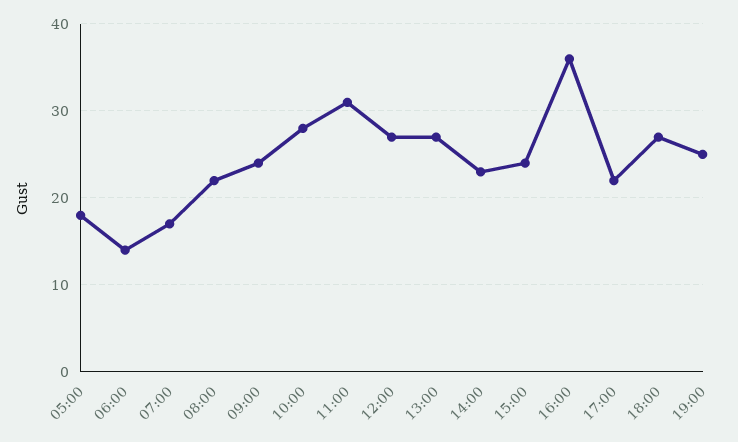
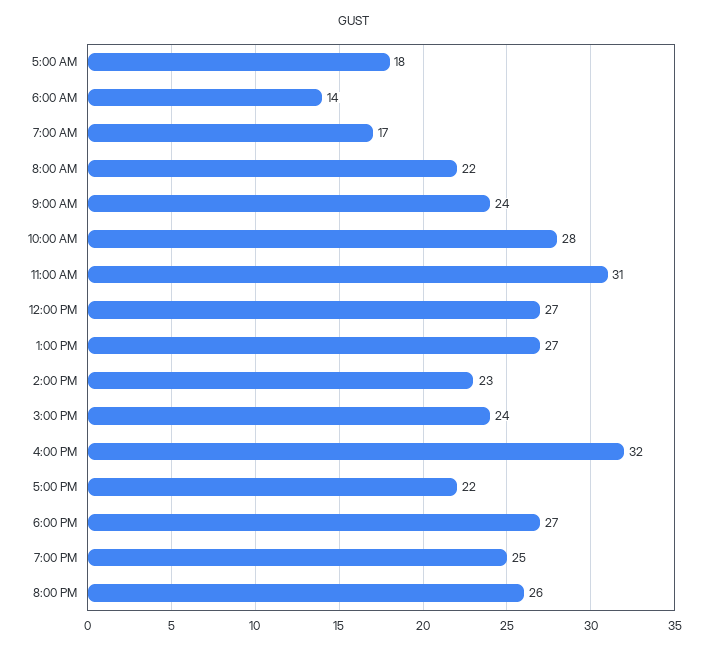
16:00: 36 -> 32
8:00 PM: none -> 26

